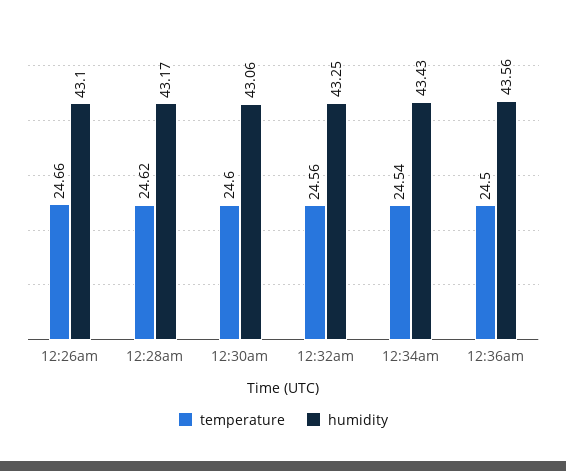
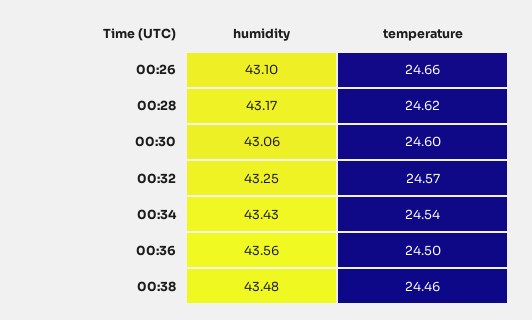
temperature, 12:32am: 24.56 -> 24.57
humidity, 00:38: none -> 43.48
temperature, 00:38: none -> 24.46

